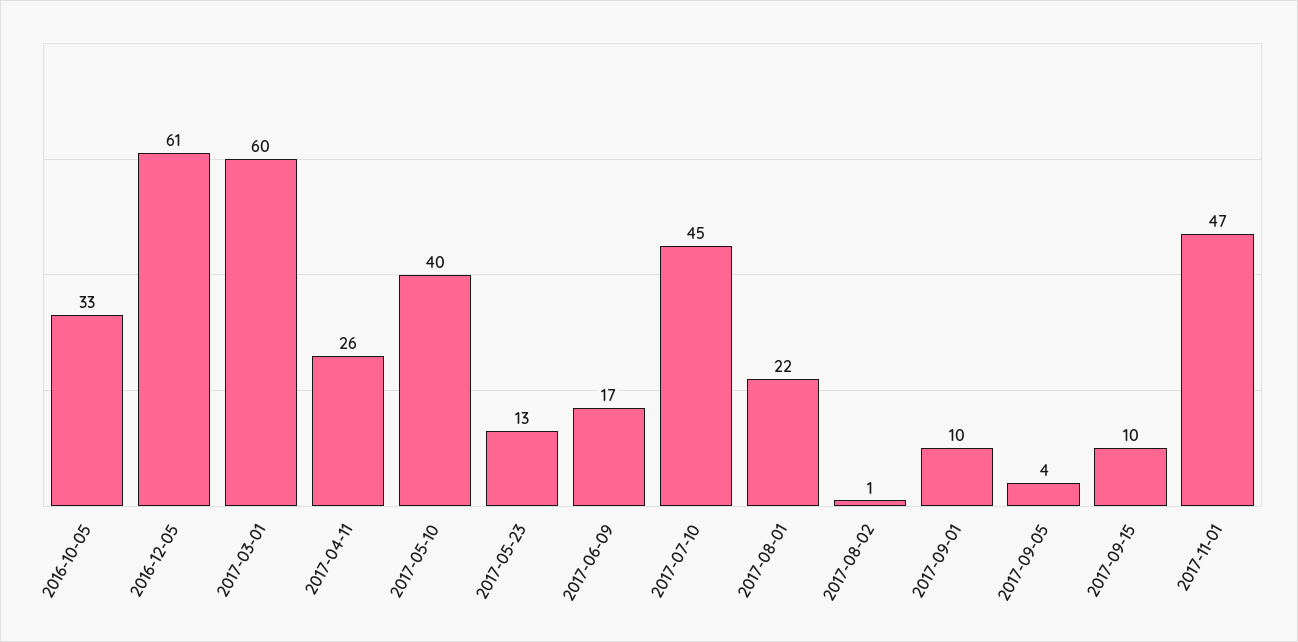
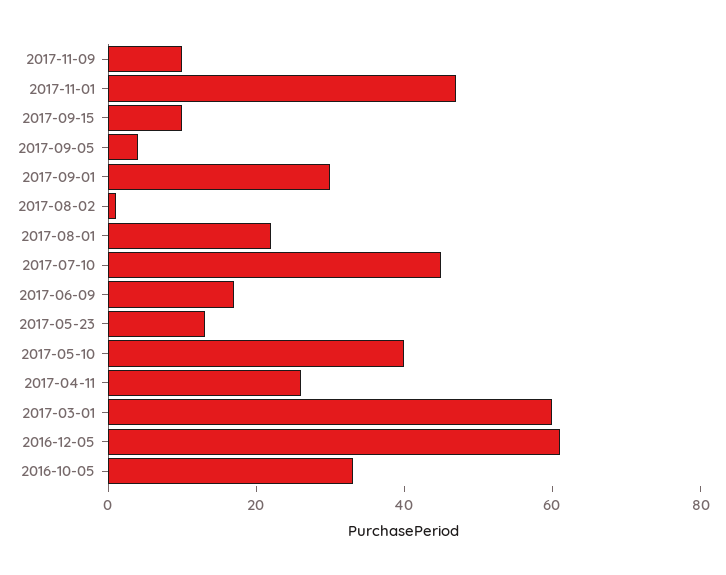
2017-09-01: 10 -> 30
2017-11-09: none -> 10

